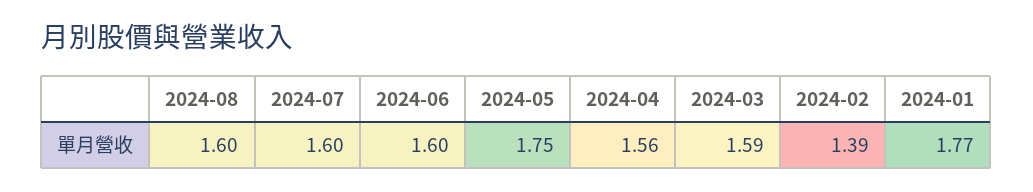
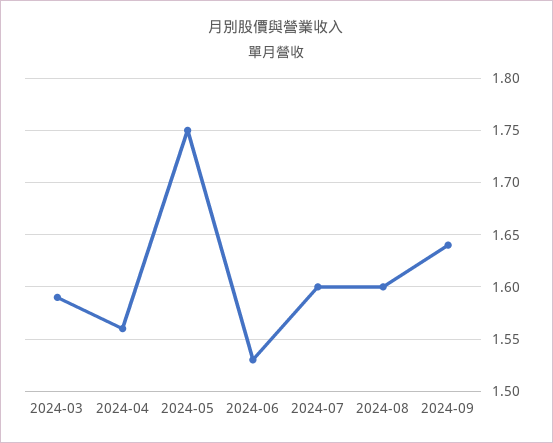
2024-06: 1.6 -> 1.53
2024-02: 1.39 -> none
2024-01: 1.77 -> none
2024-09: none -> 1.64

